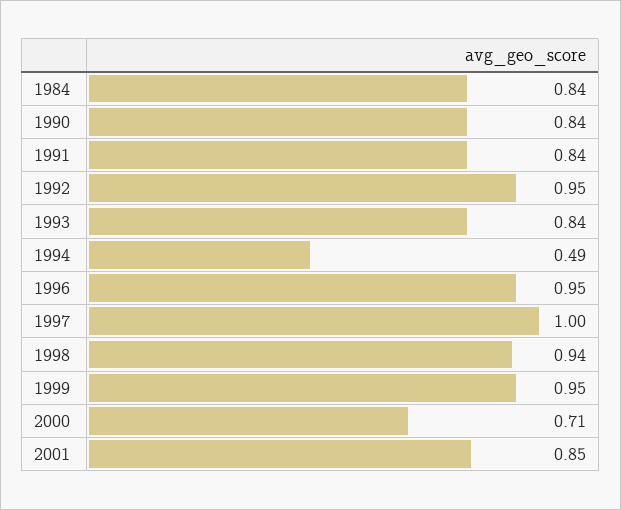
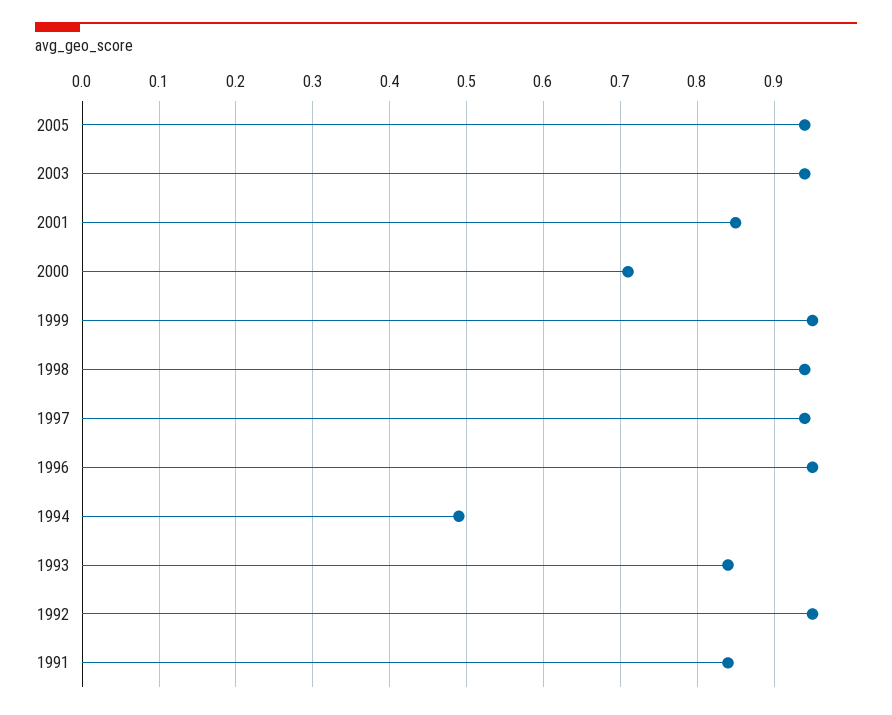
1984: 0.84 -> none
1990: 0.84 -> none
1997: 1 -> 0.94
2005: none -> 0.94
2003: none -> 0.94

